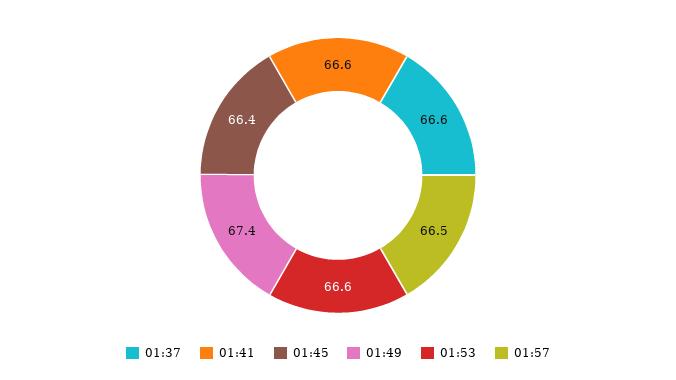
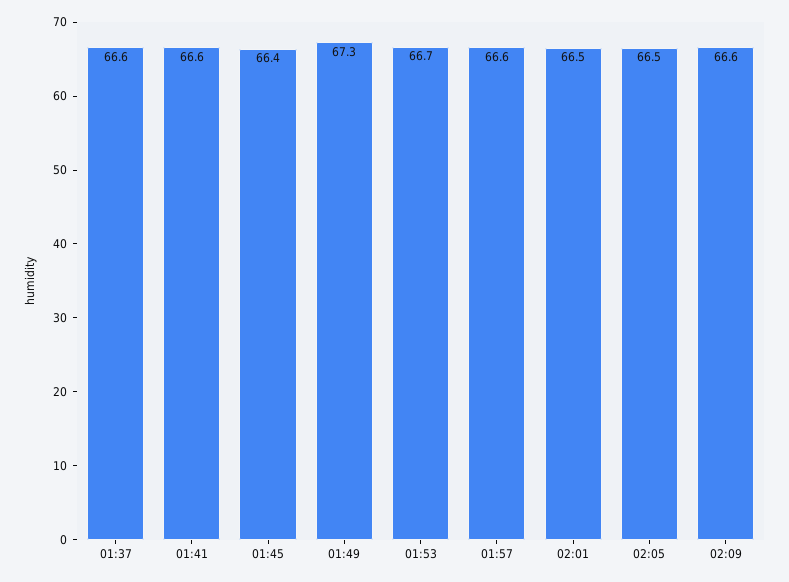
01:49: 67.4 -> 67.3
01:53: 66.6 -> 66.7
01:57: 66.5 -> 66.6
02:01: none -> 66.5
02:05: none -> 66.5
02:09: none -> 66.6

